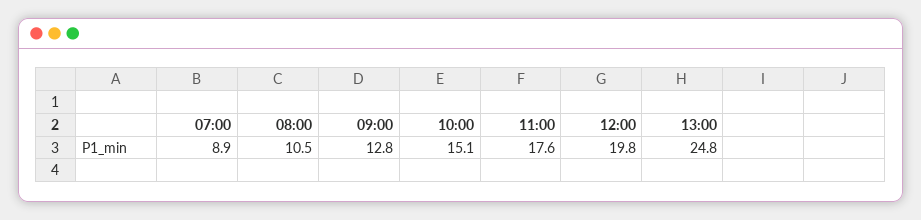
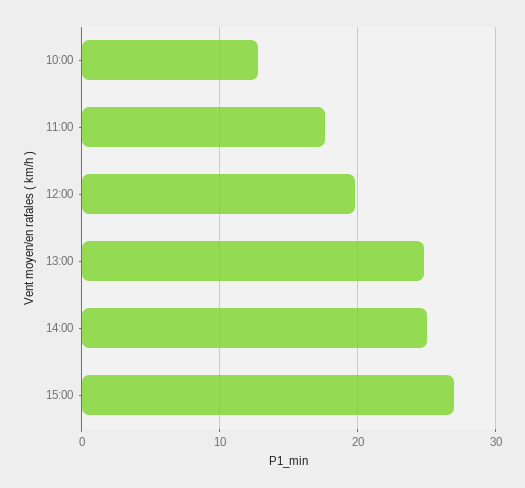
07:00: 8.9 -> none
08:00: 10.5 -> none
09:00: 12.8 -> none
10:00: 15.1 -> 13
14:00: none -> 25
15:00: none -> 27

